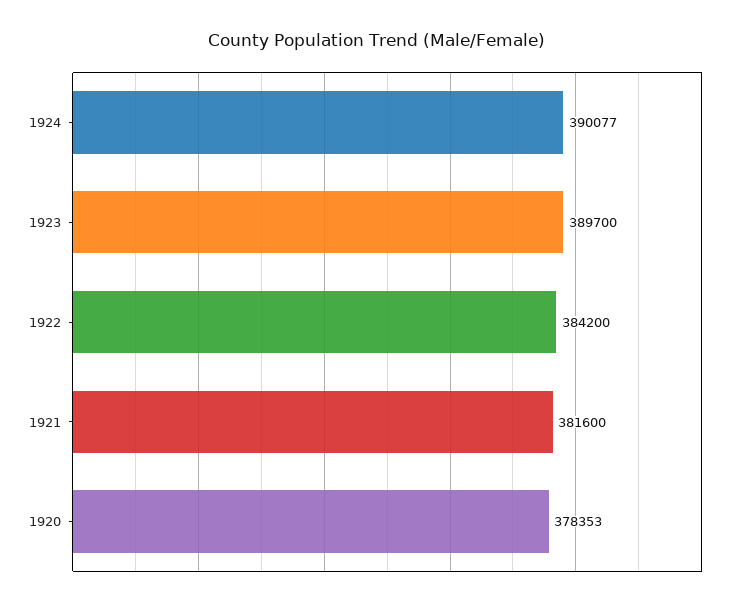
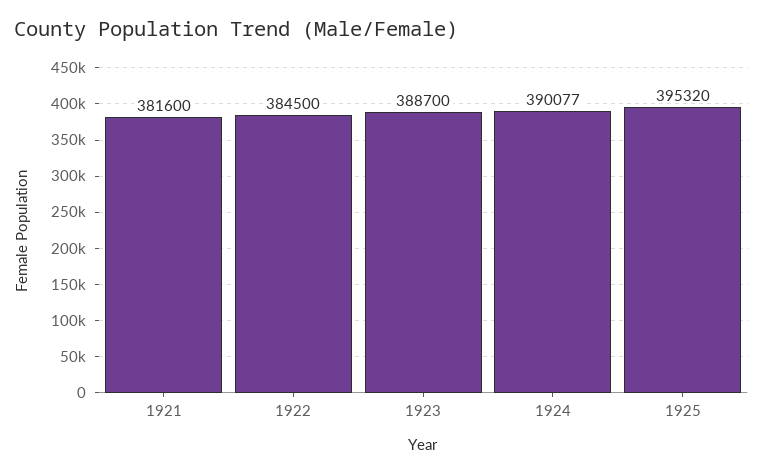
1923: 389700 -> 388700
1922: 384200 -> 384500
1920: 378353 -> none
1925: none -> 395320

